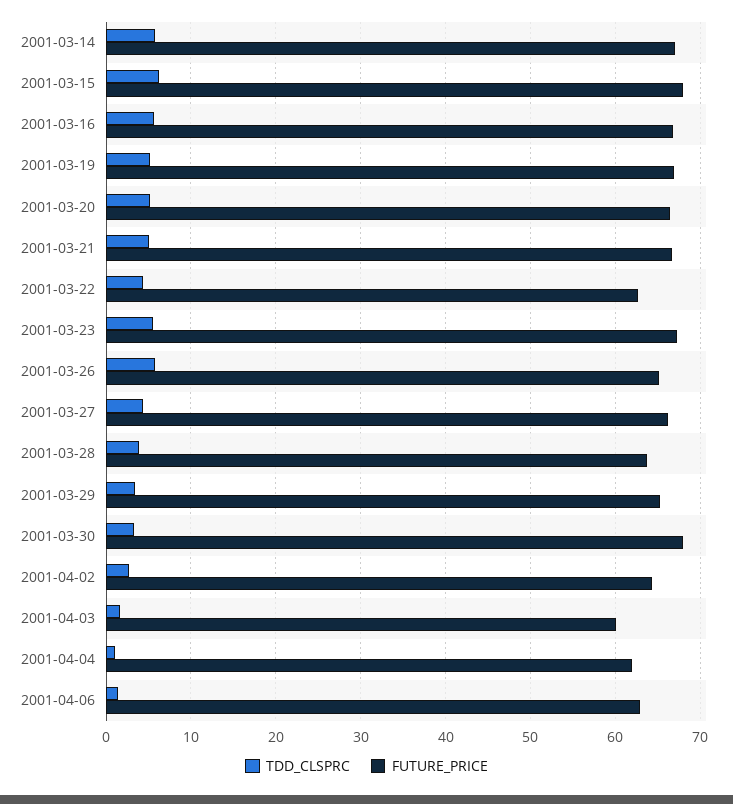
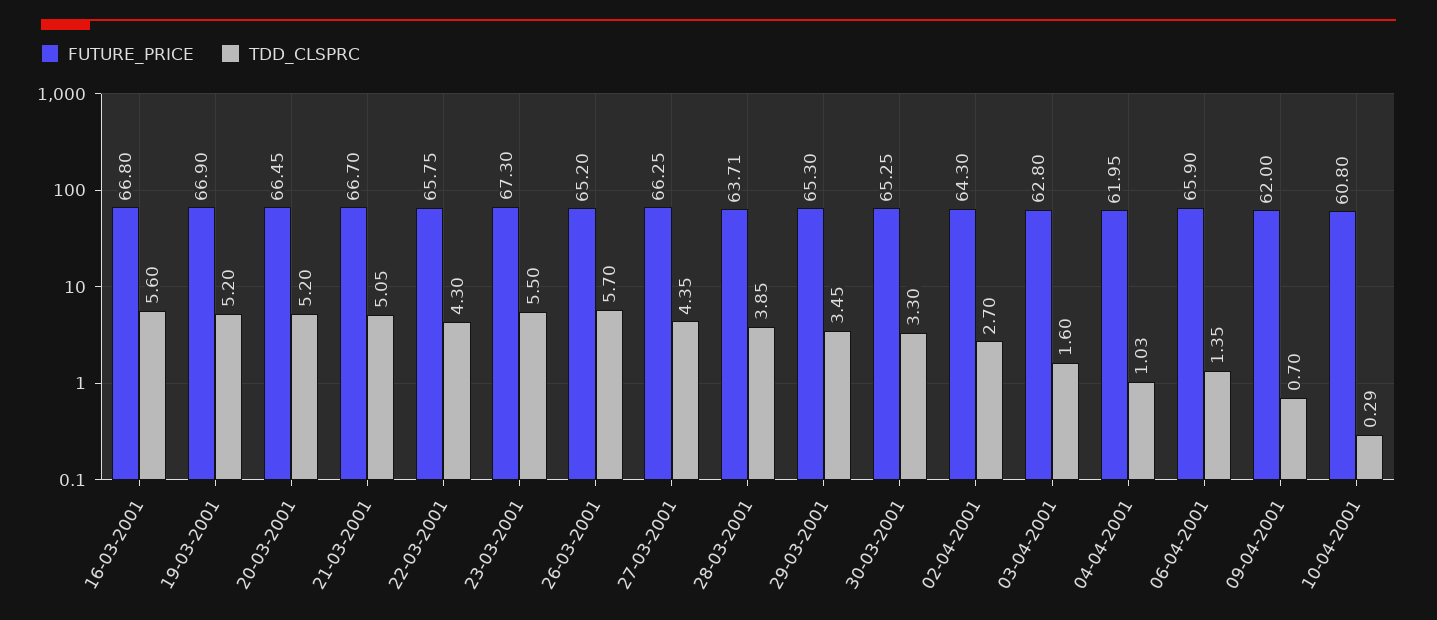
TDD_CLSPRC, 2001-03-14: 6 -> none
FUTURE_PRICE, 2001-03-14: 67 -> none
TDD_CLSPRC, 2001-03-15: 6 -> none
FUTURE_PRICE, 2001-03-15: 68 -> none
FUTURE_PRICE, 2001-03-22: 63 -> 65.75
FUTURE_PRICE, 2001-03-30: 68 -> 65.25
FUTURE_PRICE, 2001-04-03: 60 -> 62.8
FUTURE_PRICE, 2001-04-06: 63 -> 65.9
FUTURE_PRICE, 09-04-2001: none -> 62
TDD_CLSPRC, 09-04-2001: none -> 0.7
FUTURE_PRICE, 10-04-2001: none -> 60.8
TDD_CLSPRC, 10-04-2001: none -> 0.29

